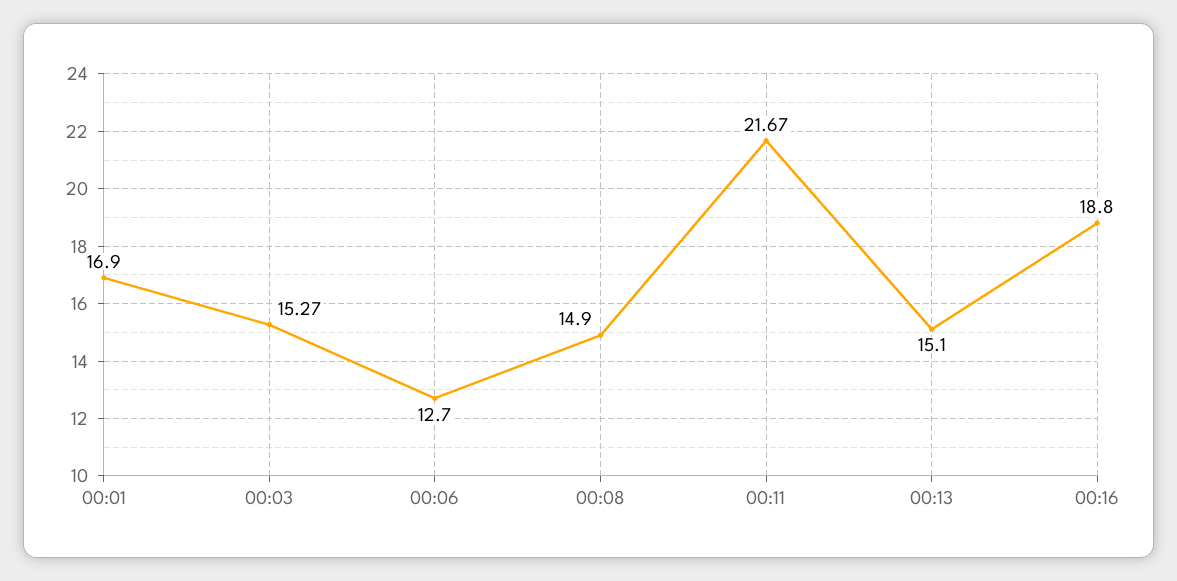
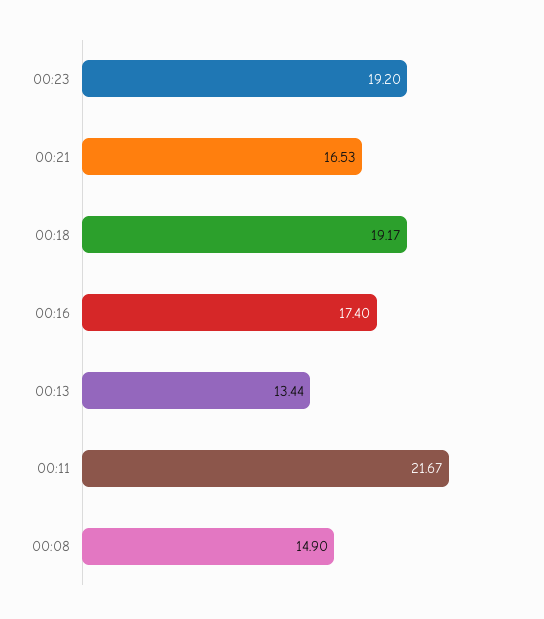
00:01: 16.9 -> none
00:03: 15.27 -> none
00:06: 12.7 -> none
00:13: 15.1 -> 13.44
00:16: 18.8 -> 17.4
00:23: none -> 19.2
00:21: none -> 16.53
00:18: none -> 19.17

